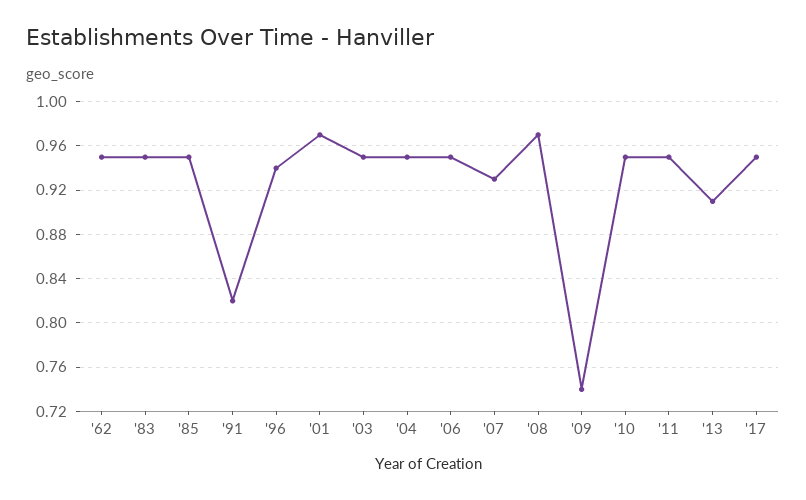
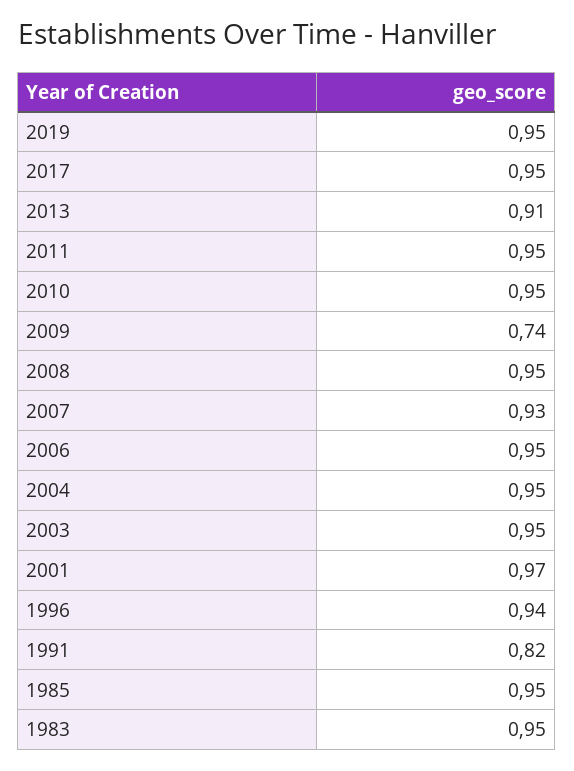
'62: 0.95 -> none
'08: 0.97 -> 0.95
2019: none -> 0.95

